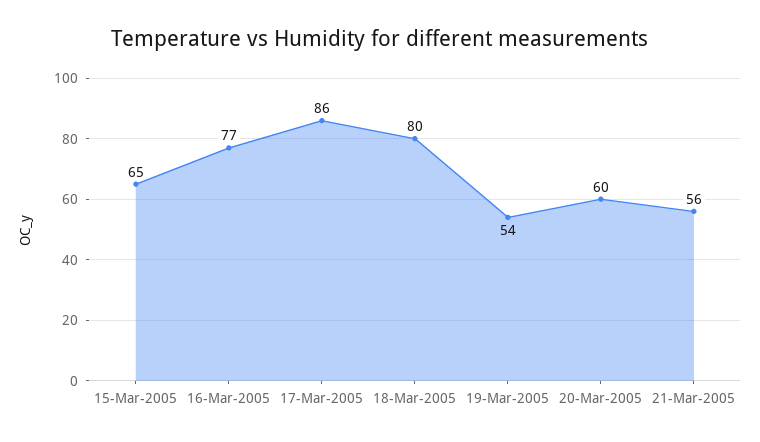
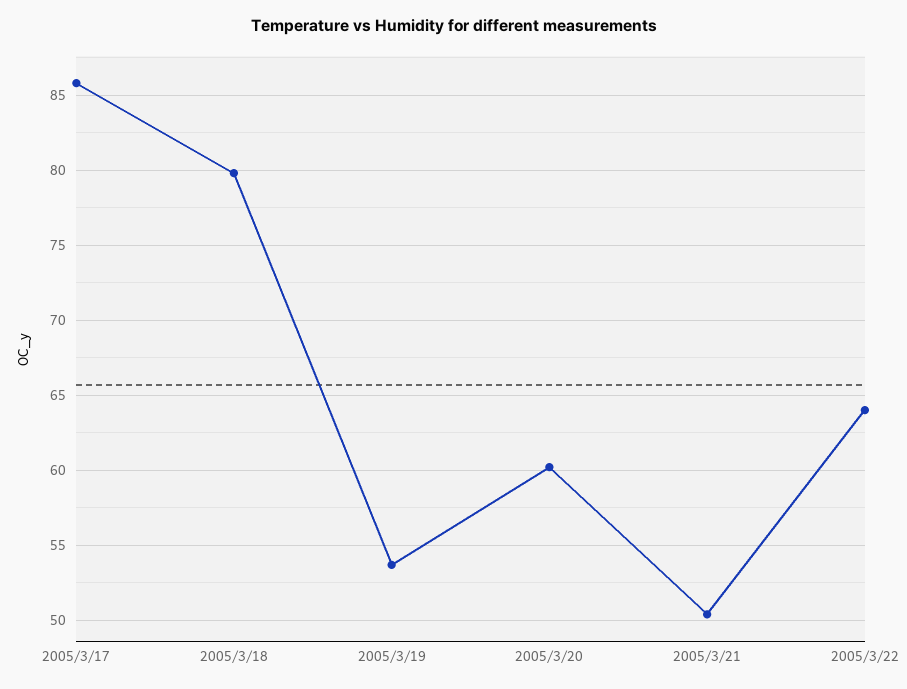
15-Mar-2005: 65 -> none
16-Mar-2005: 77 -> none
21-Mar-2005: 56 -> 50.5
2005/3/22: none -> 64

